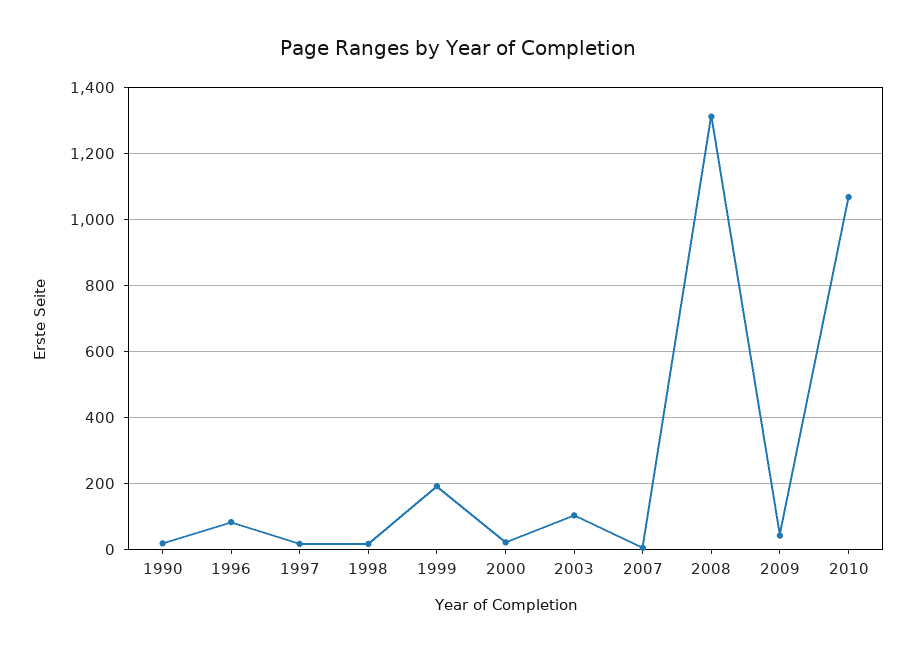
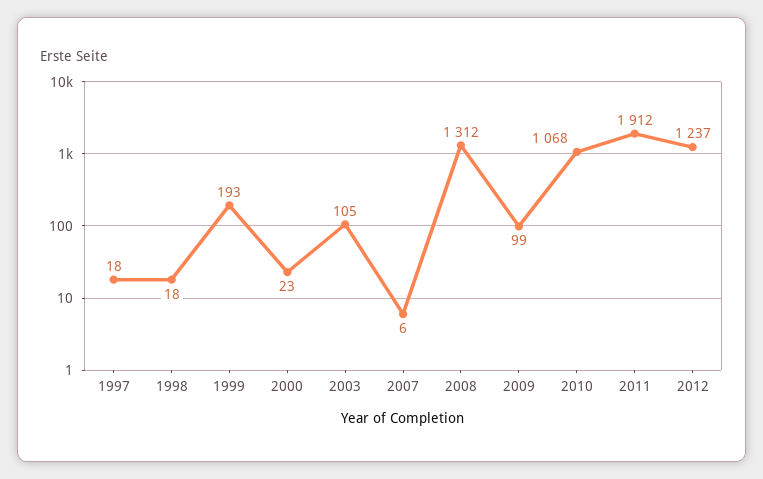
1990: 20 -> none
1996: 80 -> none
2009: 40 -> 99
2011: none -> 1912
2012: none -> 1237

